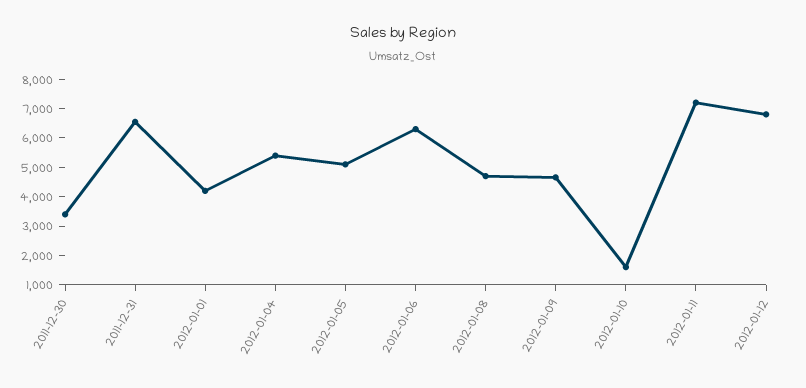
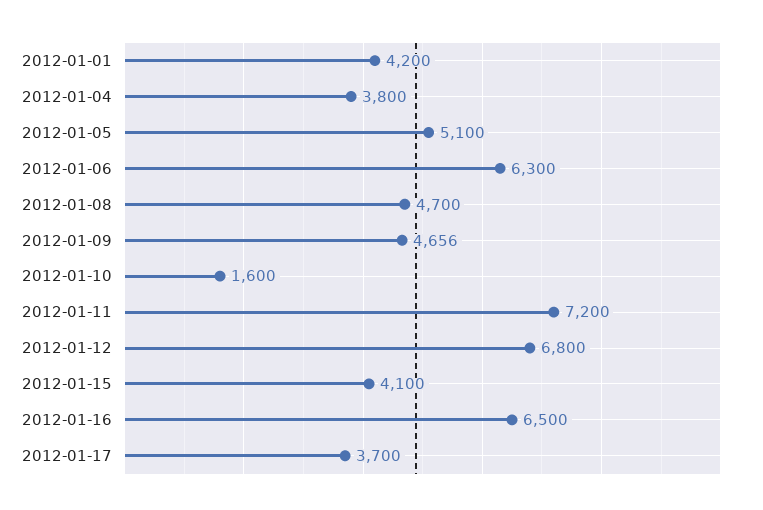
2011-12-30: 3500 -> none
2011-12-31: 6500 -> none
2012-01-04: 5500 -> 3800
2012-01-15: none -> 4100
2012-01-16: none -> 6500
2012-01-17: none -> 3700

